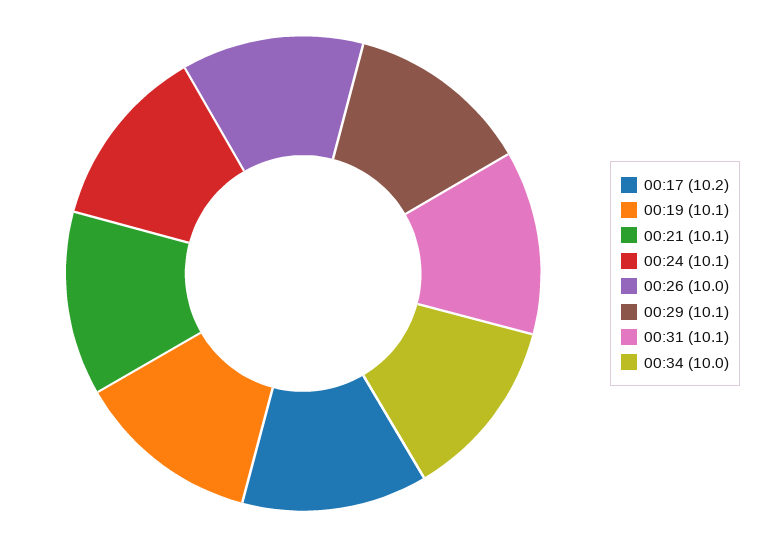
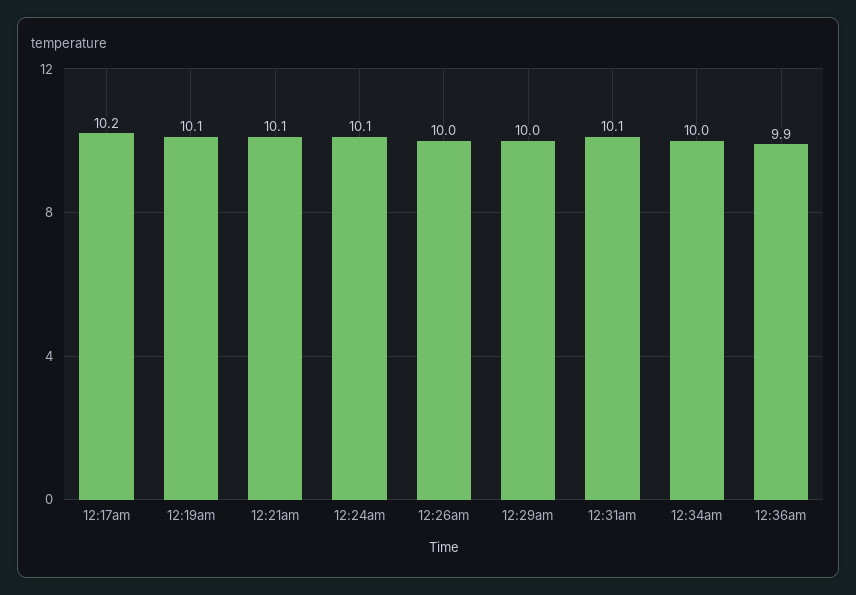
00:29: 10.1 -> 10
12:36am: none -> 9.9

